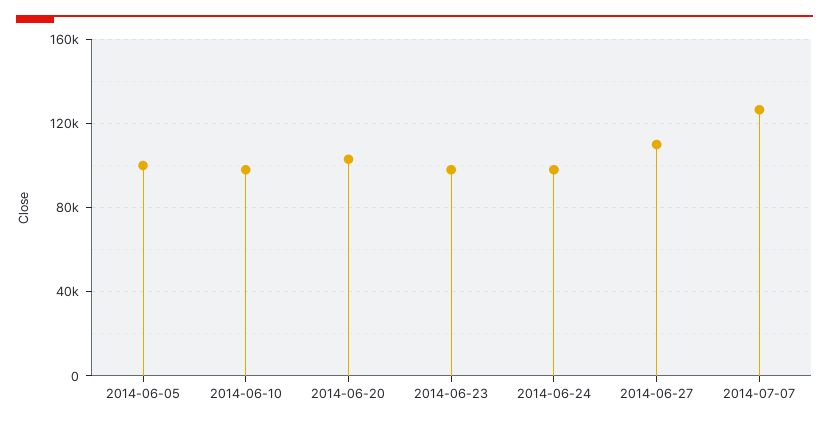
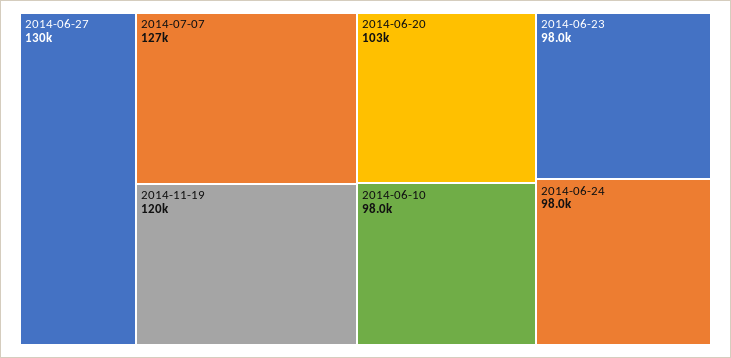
2014-06-05: 100000 -> none
2014-06-27: 110000 -> 130000
2014-11-19: none -> 120000

